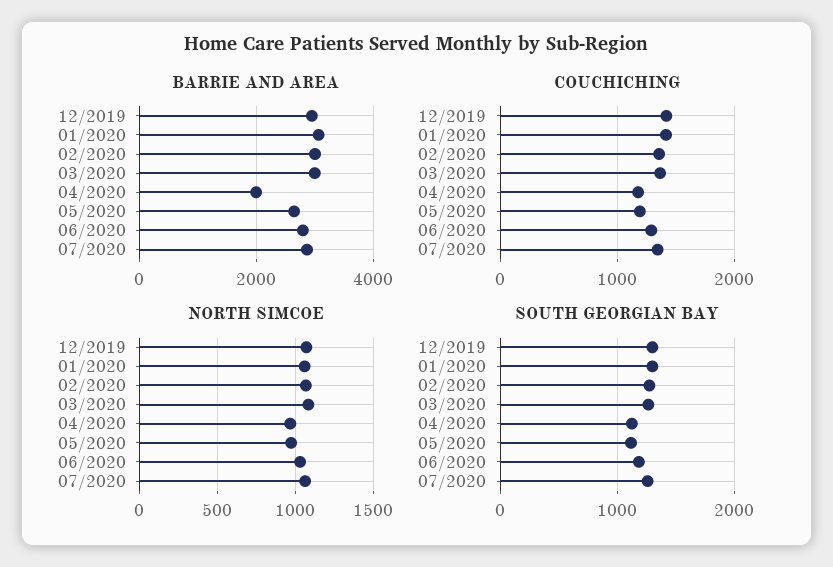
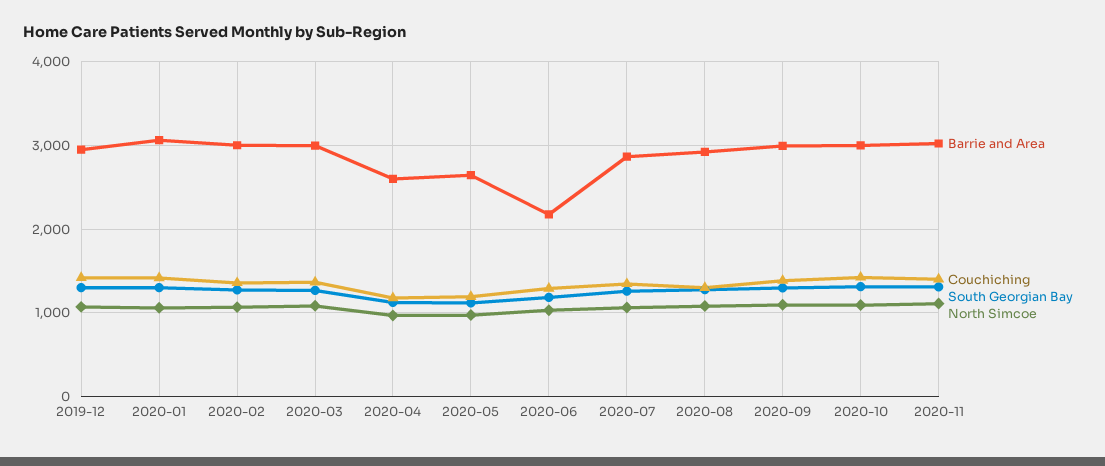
BARRIE AND AREA, 04/2020: 2000 -> 2600
BARRIE AND AREA, 06/2020: 2800 -> 2200
BARRIE AND AREA, 2020-08: none -> 2900
COUCHICHING, 2020-08: none -> 1300
SOUTH GEORGIAN BAY, 2020-08: none -> 1300
NORTH SIMCOE, 2020-08: none -> 1100
BARRIE AND AREA, 2020-09: none -> 3000
COUCHICHING, 2020-09: none -> 1400
SOUTH GEORGIAN BAY, 2020-09: none -> 1300
NORTH SIMCOE, 2020-09: none -> 1100
BARRIE AND AREA, 2020-10: none -> 3000
COUCHICHING, 2020-10: none -> 1400
SOUTH GEORGIAN BAY, 2020-10: none -> 1300
NORTH SIMCOE, 2020-10: none -> 1100
BARRIE AND AREA, 2020-11: none -> 3000
COUCHICHING, 2020-11: none -> 1400
SOUTH GEORGIAN BAY, 2020-11: none -> 1300
NORTH SIMCOE, 2020-11: none -> 1100

